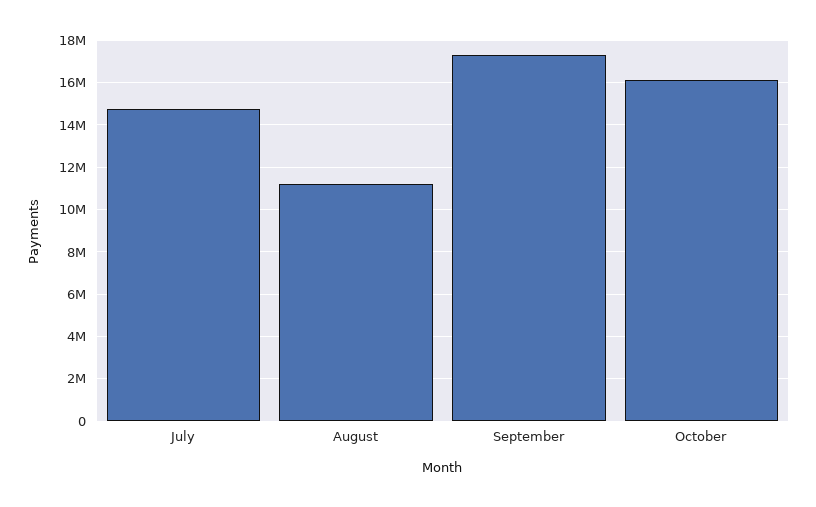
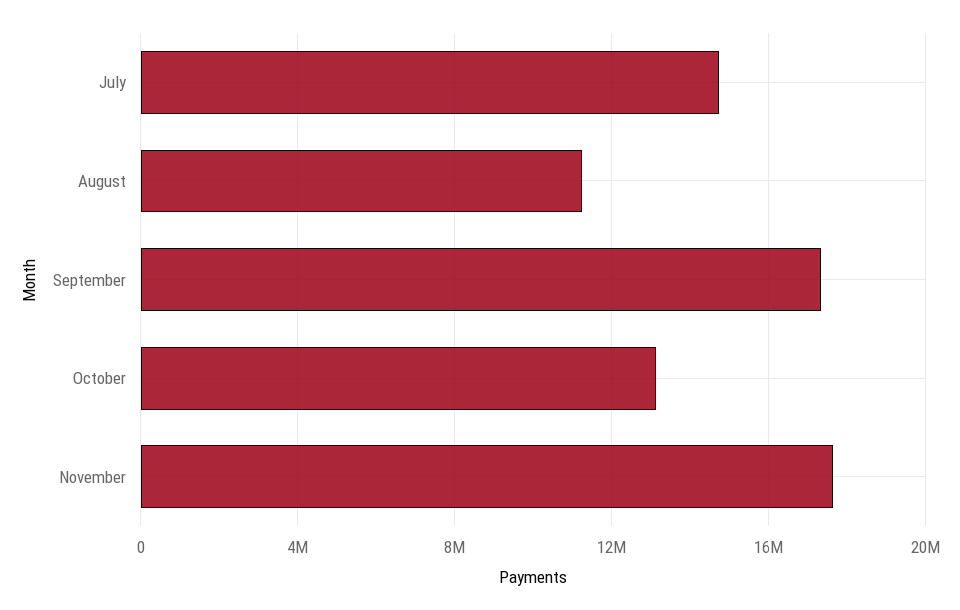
October: 16000000 -> 13000000
November: none -> 17500000

